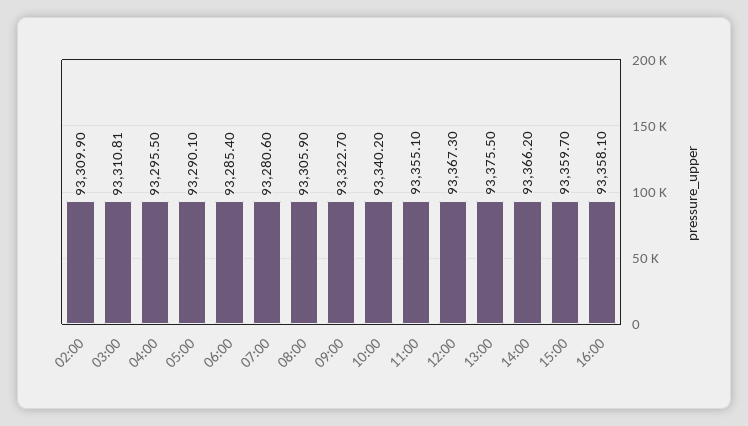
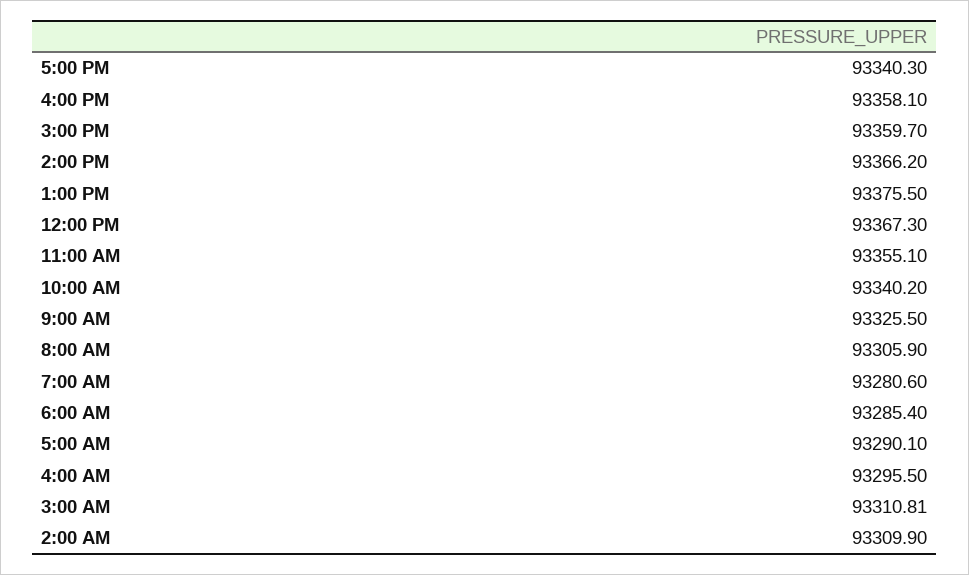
09:00: 93322.7 -> 93325.5
5:00 PM: none -> 93340.3

